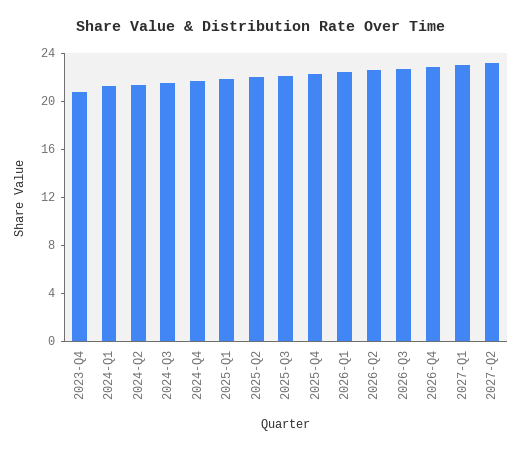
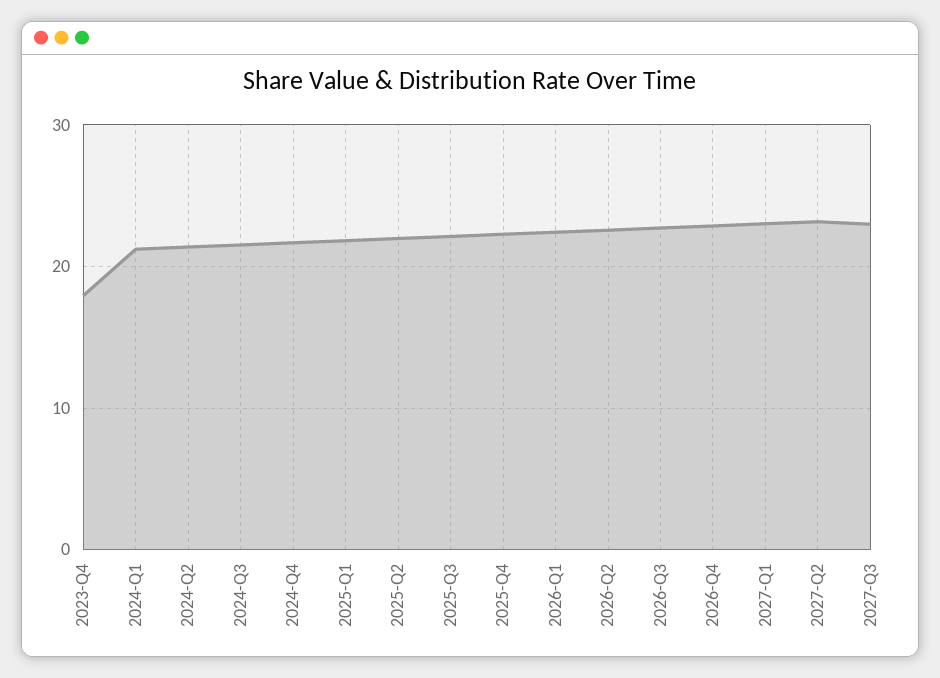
2023-Q4: 21 -> 18
2027-Q3: none -> 23

